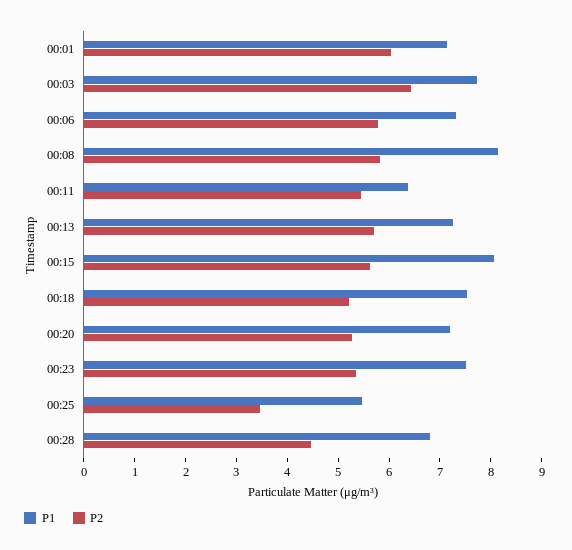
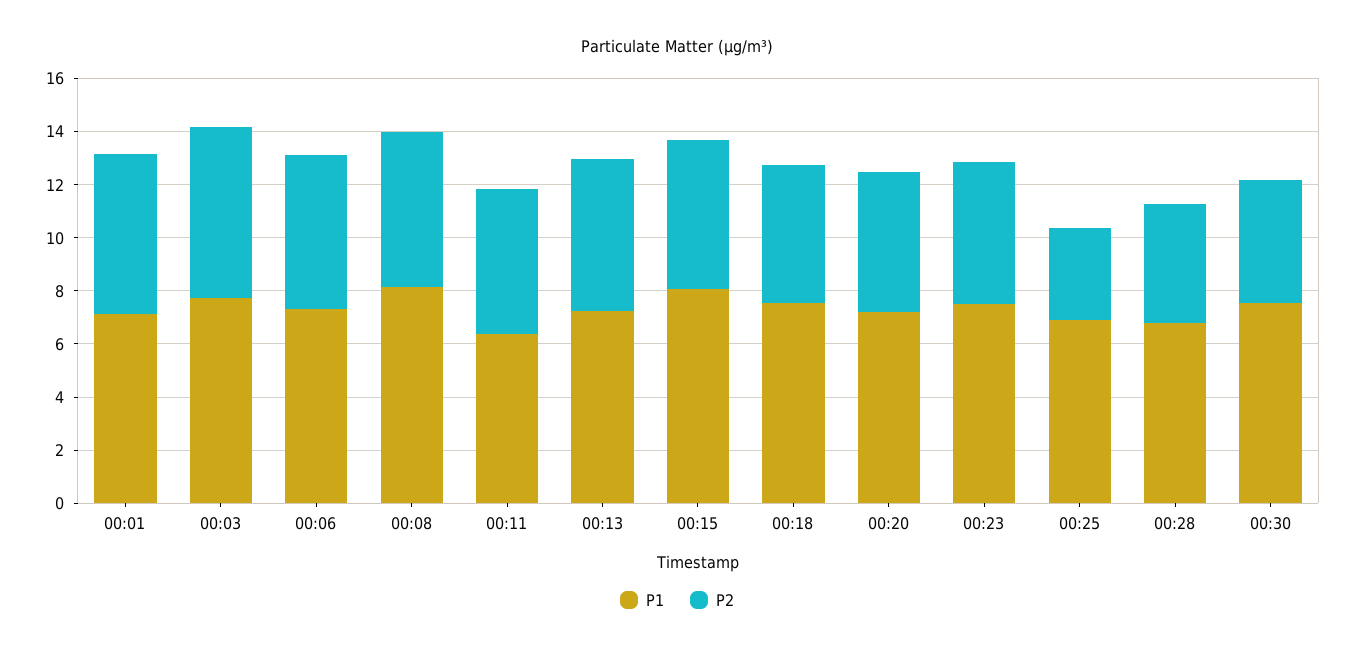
P1, 00:25: 5.4 -> 7
P1, 00:30: none -> 7.5
P2, 00:30: none -> 4.5

